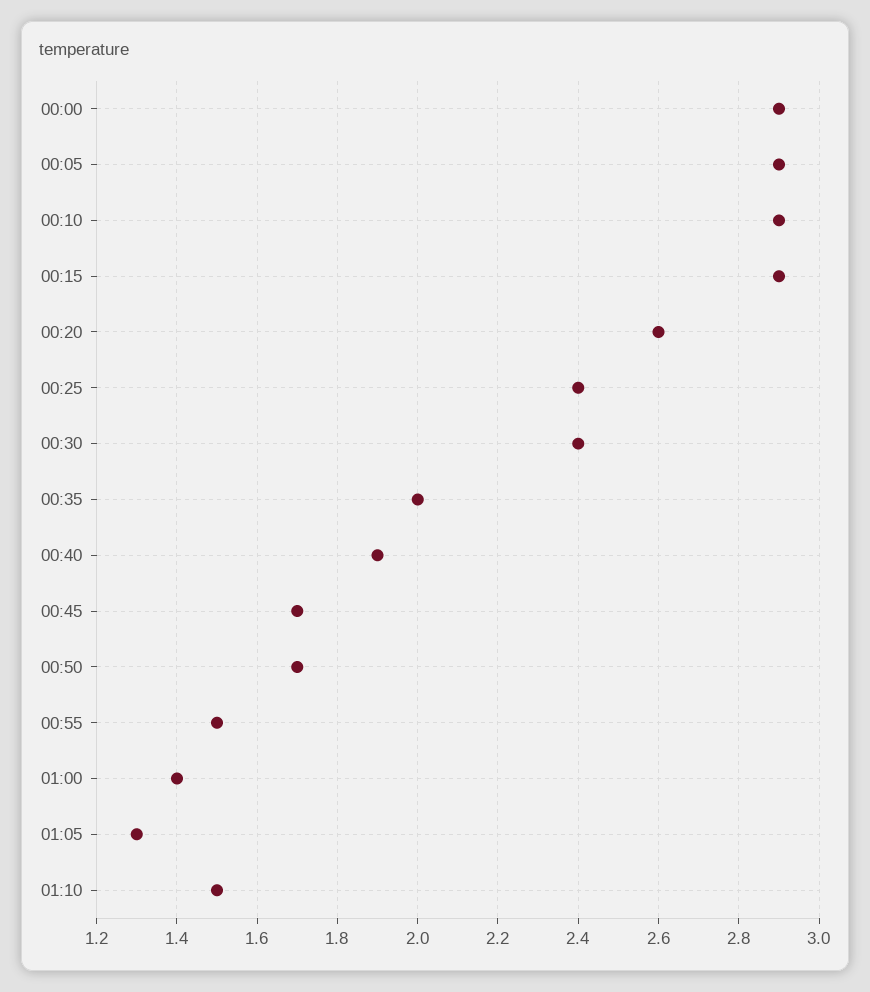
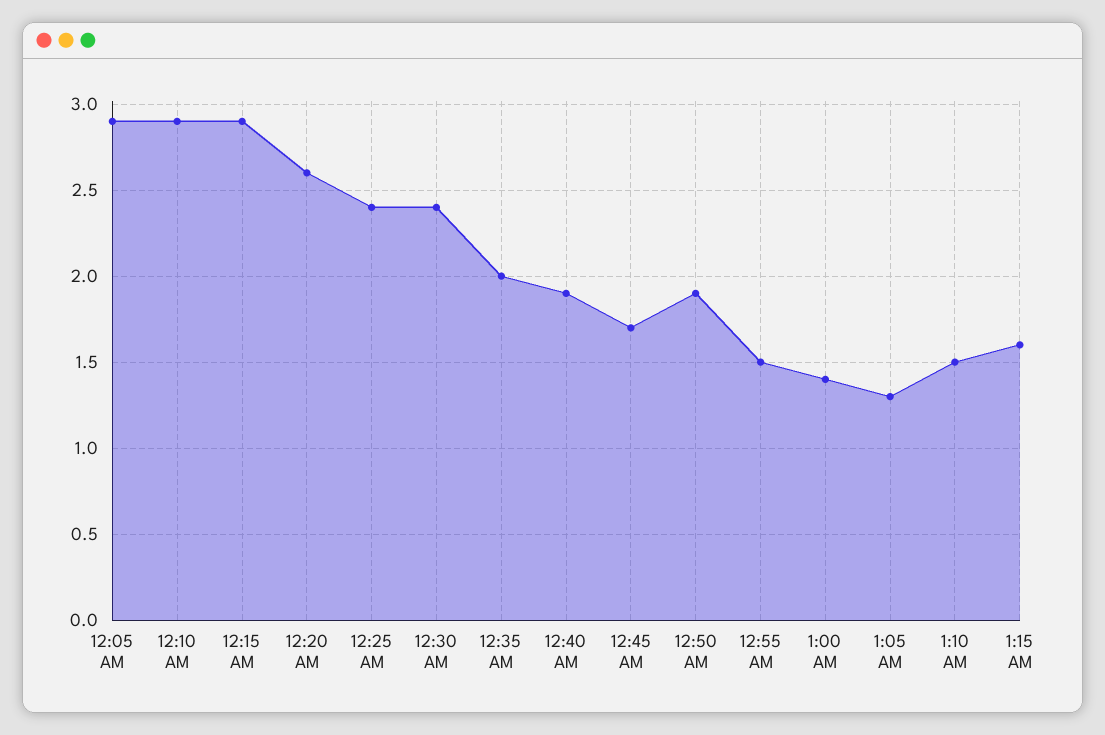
00:00: 2.9 -> none
00:50: 1.7 -> 1.9
1:15 AM: none -> 1.6

